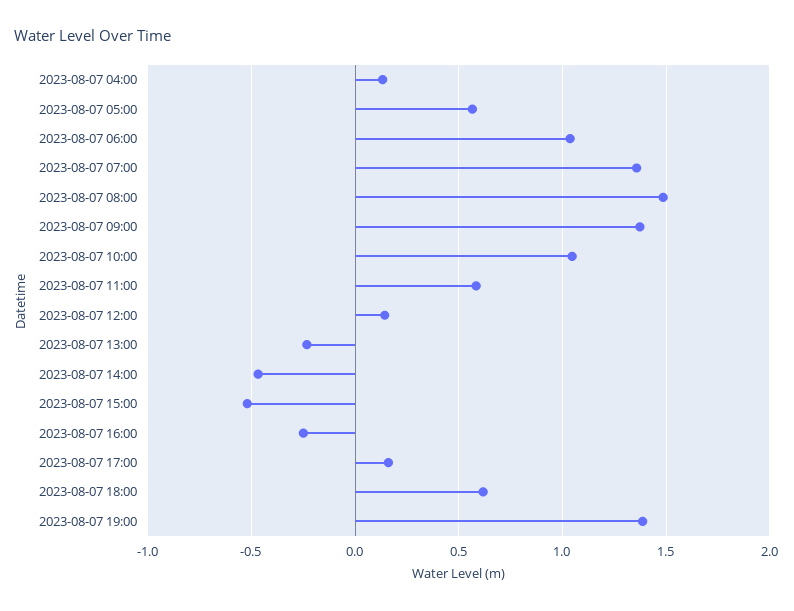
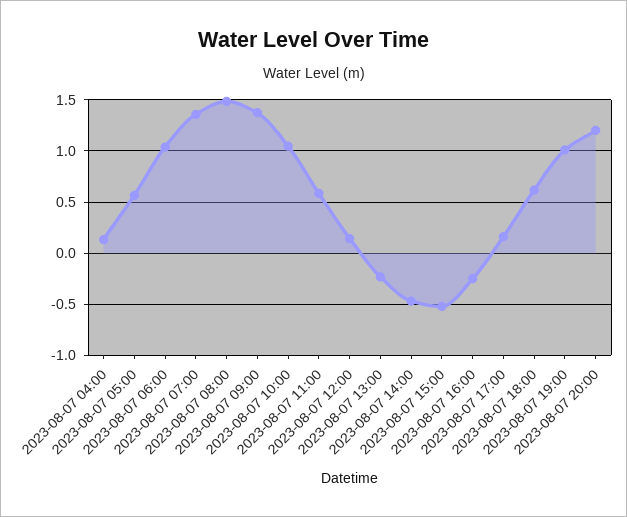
2023-08-07 19:00: 1.4 -> 1
2023-08-07 20:00: none -> 1.2

